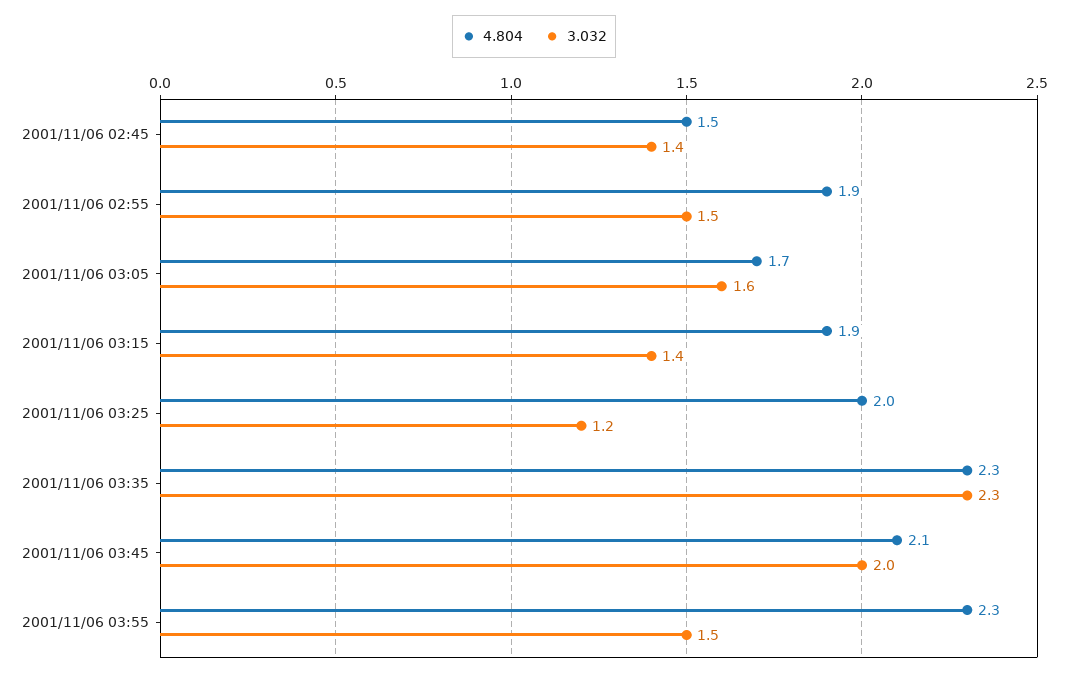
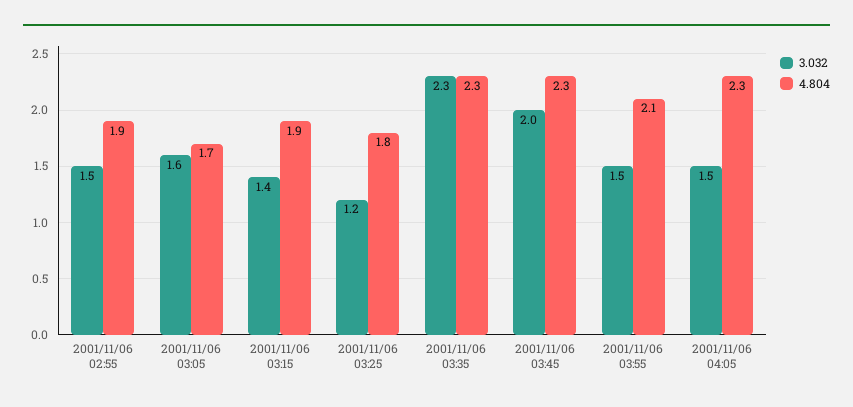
4.804, 2001/11/06 02:45: 1.5 -> none
3.032, 2001/11/06 02:45: 1.4 -> none
4.804, 2001/11/06 03:25: 2 -> 1.8
4.804, 2001/11/06 03:45: 2.1 -> 2.3
4.804, 2001/11/06 03:55: 2.3 -> 2.1
3.032, 2001/11/06 04:05: none -> 1.5
4.804, 2001/11/06 04:05: none -> 2.3

